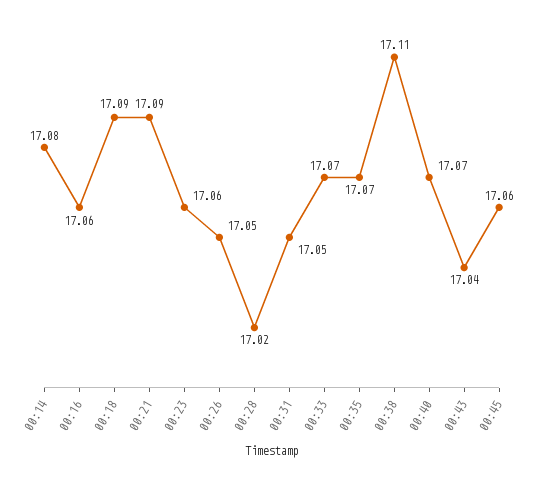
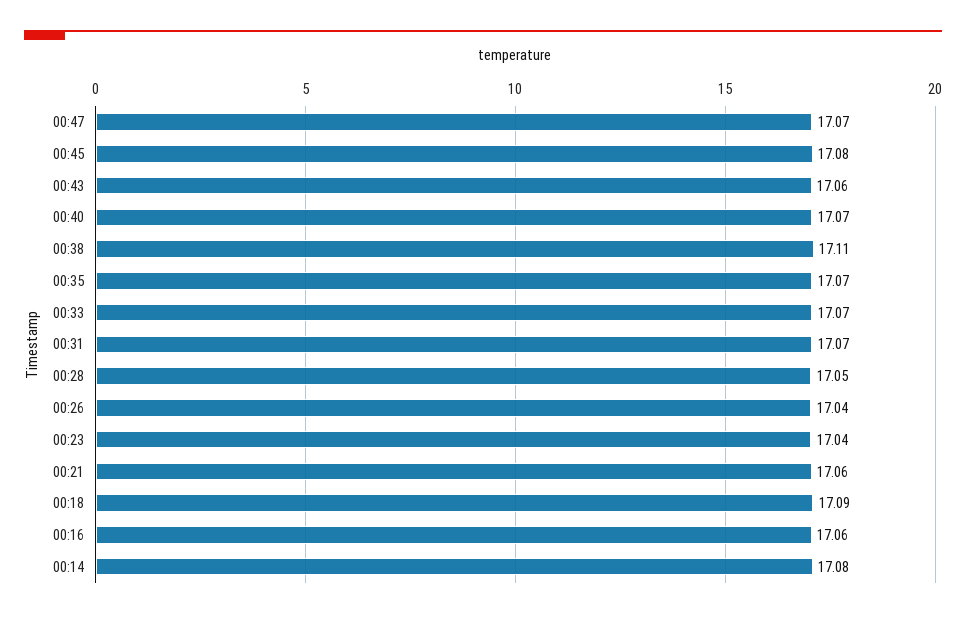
00:21: 17.09 -> 17.06
00:23: 17.06 -> 17.04
00:26: 17.05 -> 17.04
00:28: 17.02 -> 17.05
00:31: 17.05 -> 17.07
00:43: 17.04 -> 17.06
00:45: 17.06 -> 17.08
00:47: none -> 17.07

